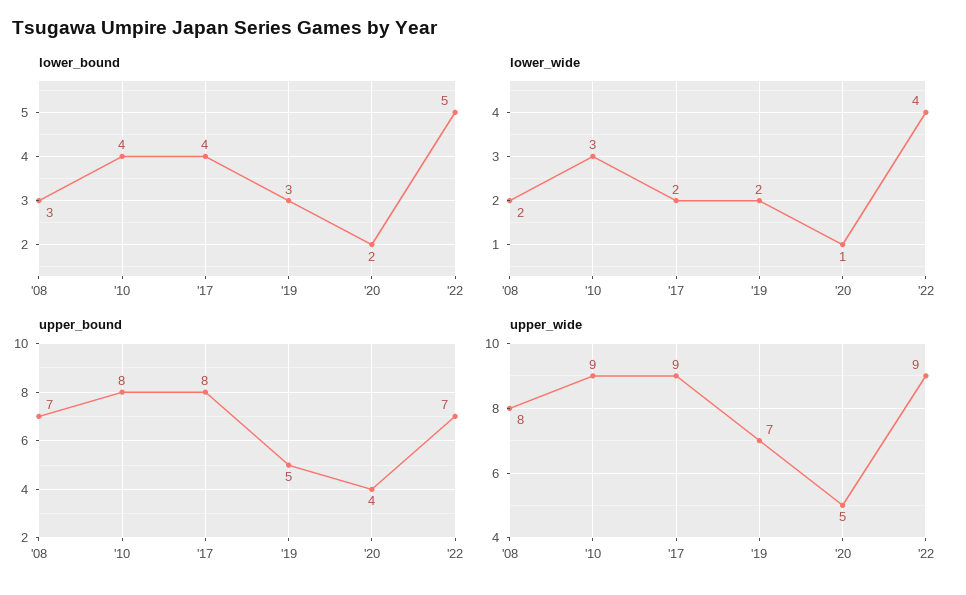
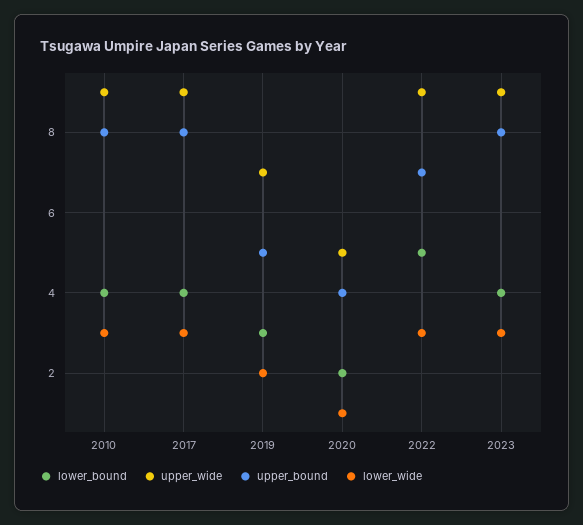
lower_bound, '08: 3 -> none
lower_wide, '08: 2 -> none
lower_wide, '17: 2 -> 3
lower_wide, '22: 4 -> 3
upper_bound, '08: 7 -> none
upper_wide, '08: 8 -> none
lower_bound, 2023: none -> 4
upper_wide, 2023: none -> 9
upper_bound, 2023: none -> 8
lower_wide, 2023: none -> 3

